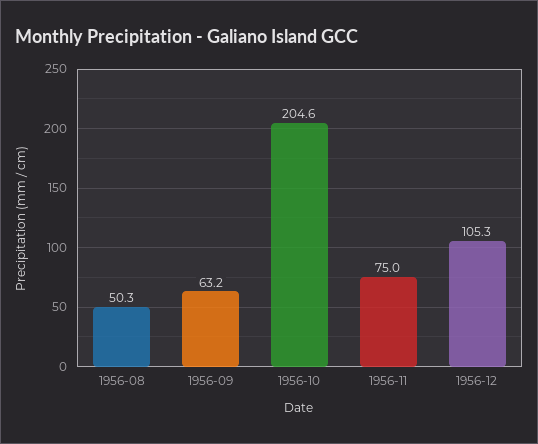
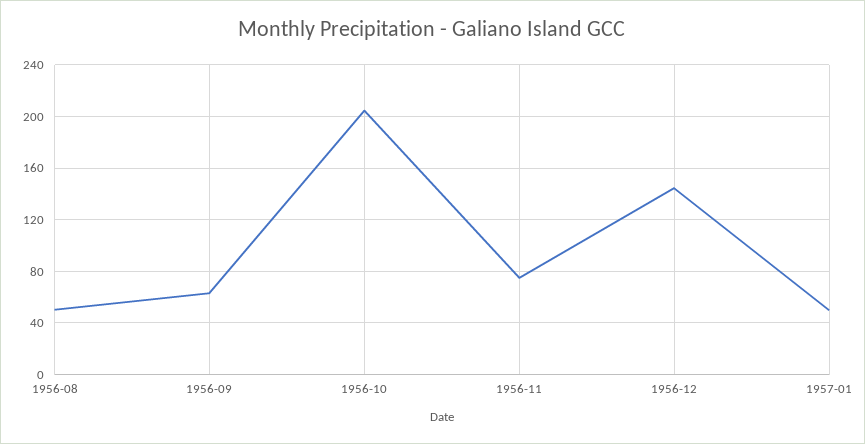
1956-12: 105.3 -> 145
1957-01: none -> 50

